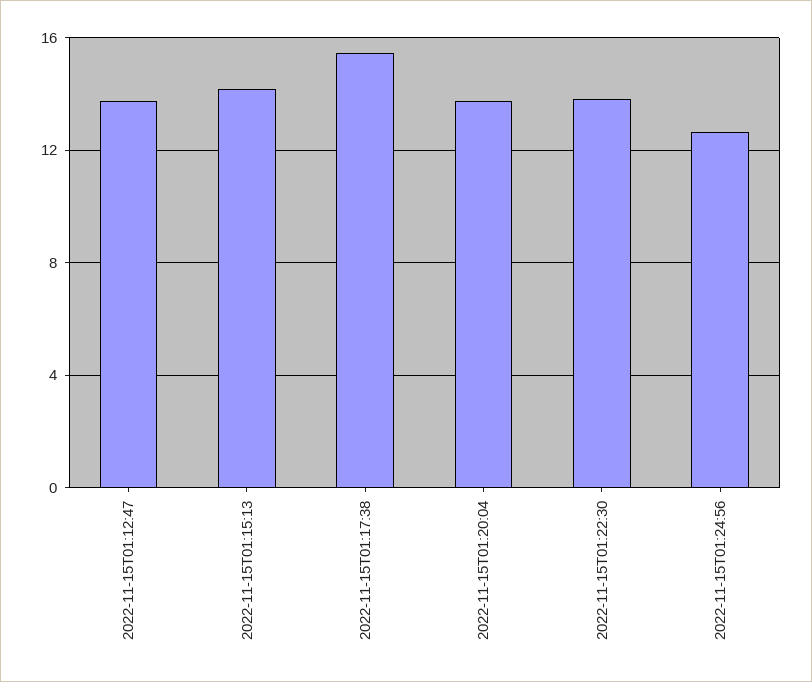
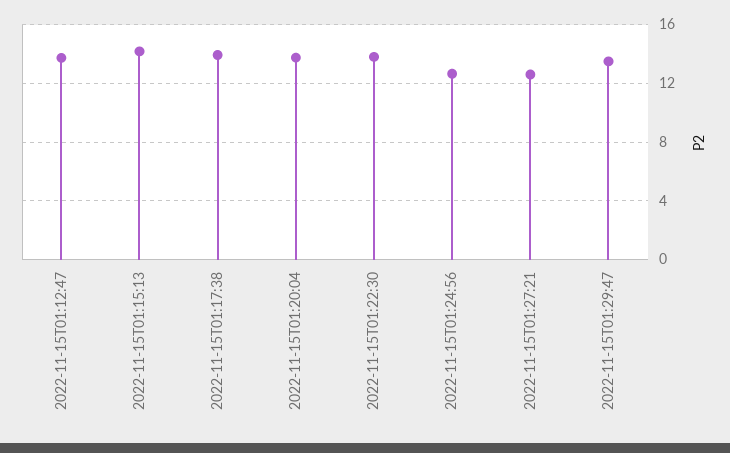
2022-11-15T01:17:38: 15.5 -> 14
2022-11-15T01:27:21: none -> 12.5
2022-11-15T01:29:47: none -> 13.5

